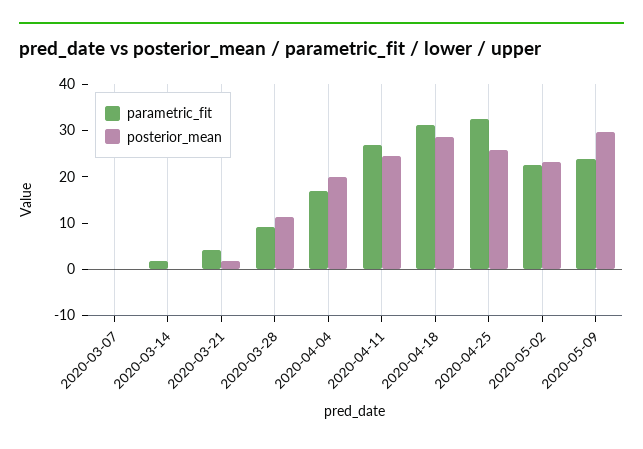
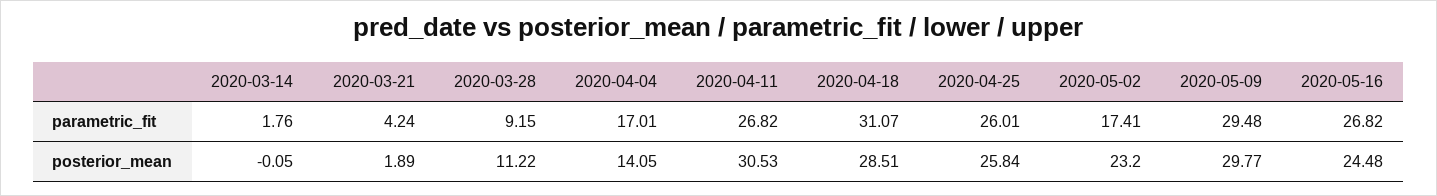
parametric_fit, 2020-03-07: 0 -> none
posterior_mean, 2020-03-07: 0 -> none
posterior_mean, 2020-04-04: 20 -> 14.05
posterior_mean, 2020-04-11: 24 -> 30.53
parametric_fit, 2020-04-25: 32 -> 26.01
parametric_fit, 2020-05-02: 22 -> 17.41
parametric_fit, 2020-05-09: 24 -> 29.48
parametric_fit, 2020-05-16: none -> 26.82
posterior_mean, 2020-05-16: none -> 24.48

